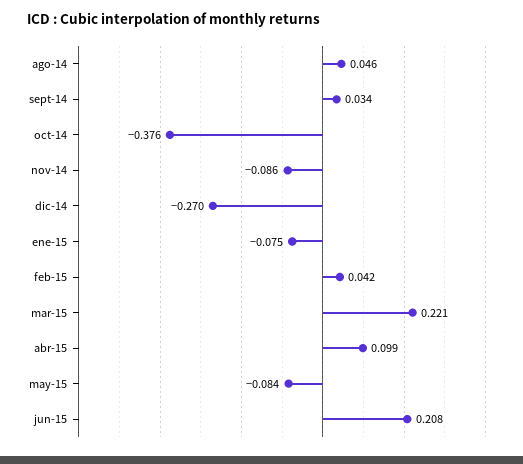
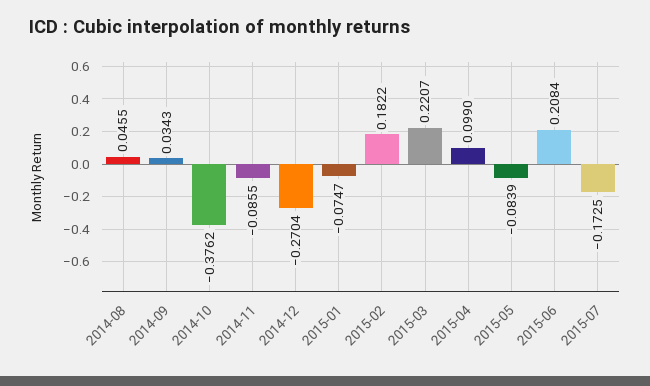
feb-15: 0.042 -> 0.1822
2015-07: none -> -0.1725

